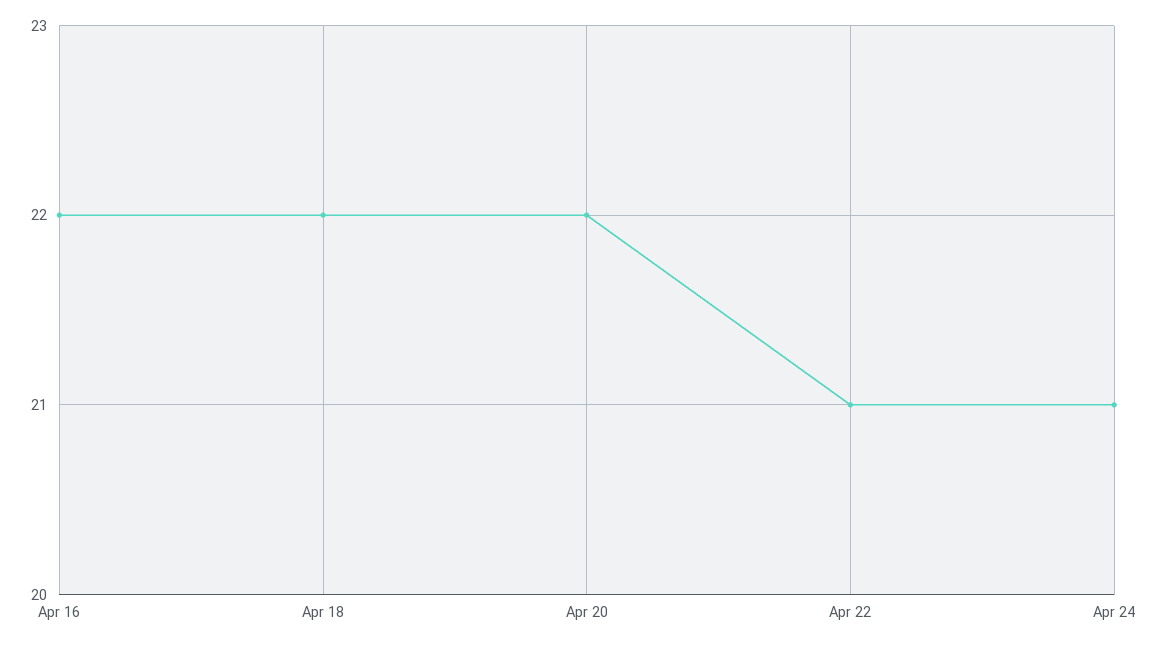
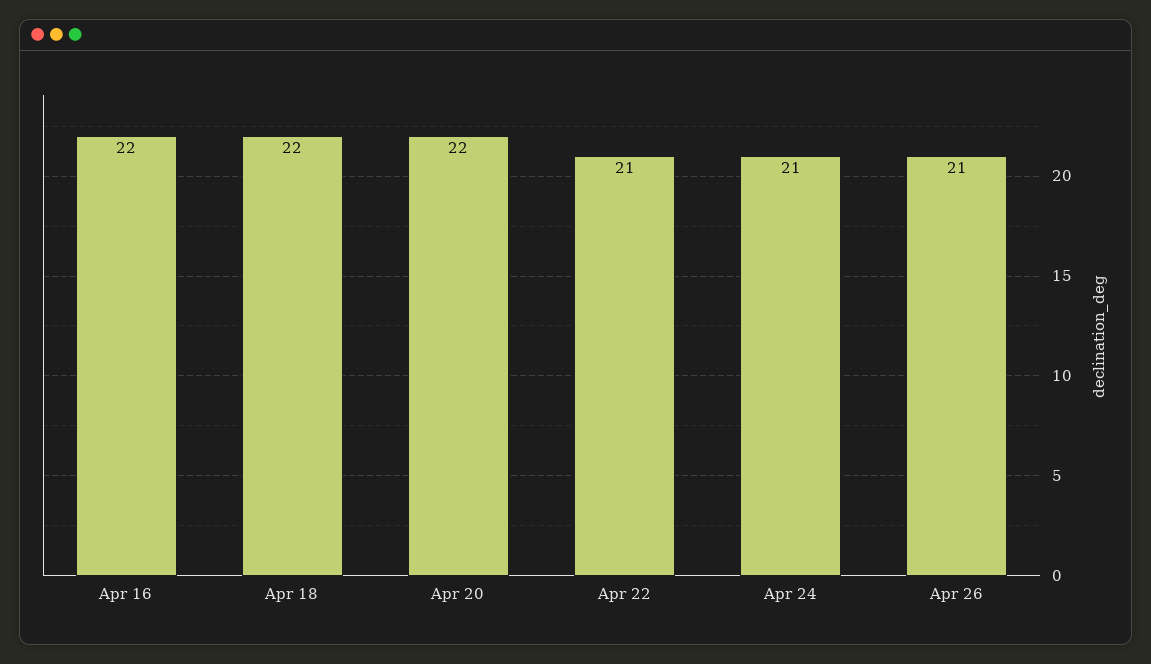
Apr 26: none -> 21

